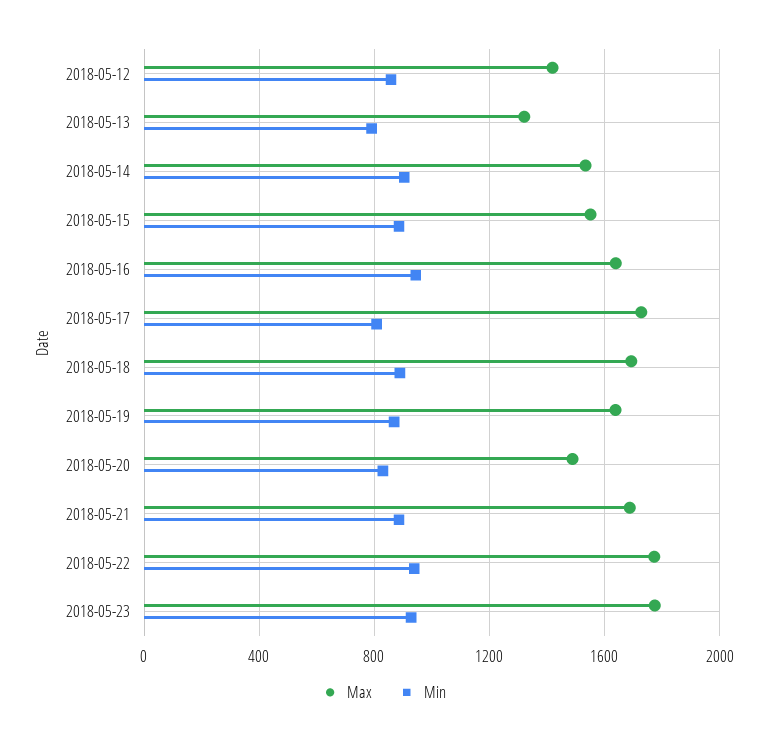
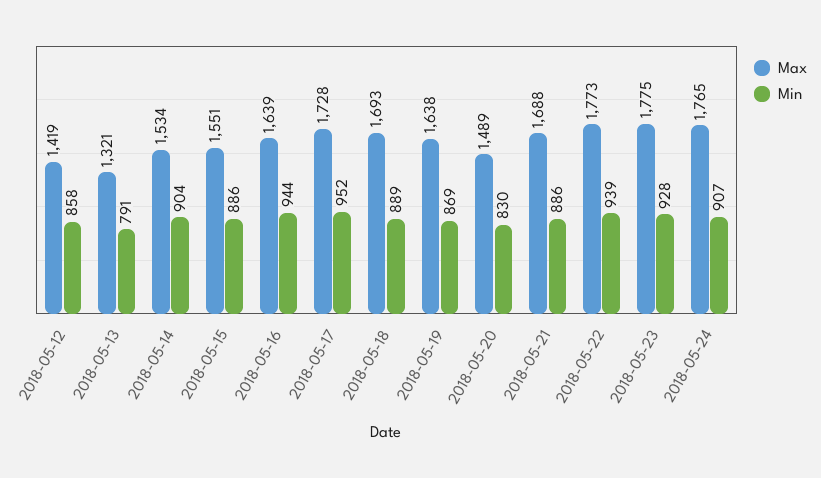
Min, 2018-05-17: 800 -> 952
Max, 2018-05-24: none -> 1765
Min, 2018-05-24: none -> 907

